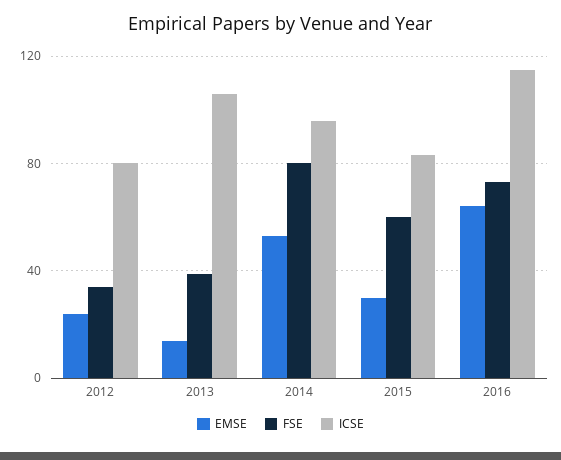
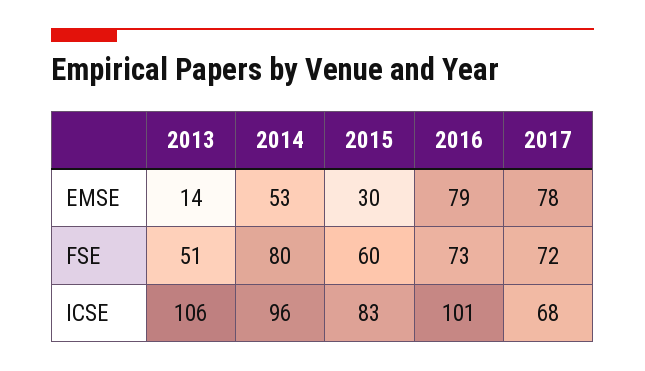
EMSE, 2012: 25 -> none
FSE, 2012: 35 -> none
ICSE, 2012: 80 -> none
FSE, 2013: 40 -> 51
EMSE, 2016: 65 -> 79
ICSE, 2016: 115 -> 101
EMSE, 2017: none -> 78
FSE, 2017: none -> 72
ICSE, 2017: none -> 68

